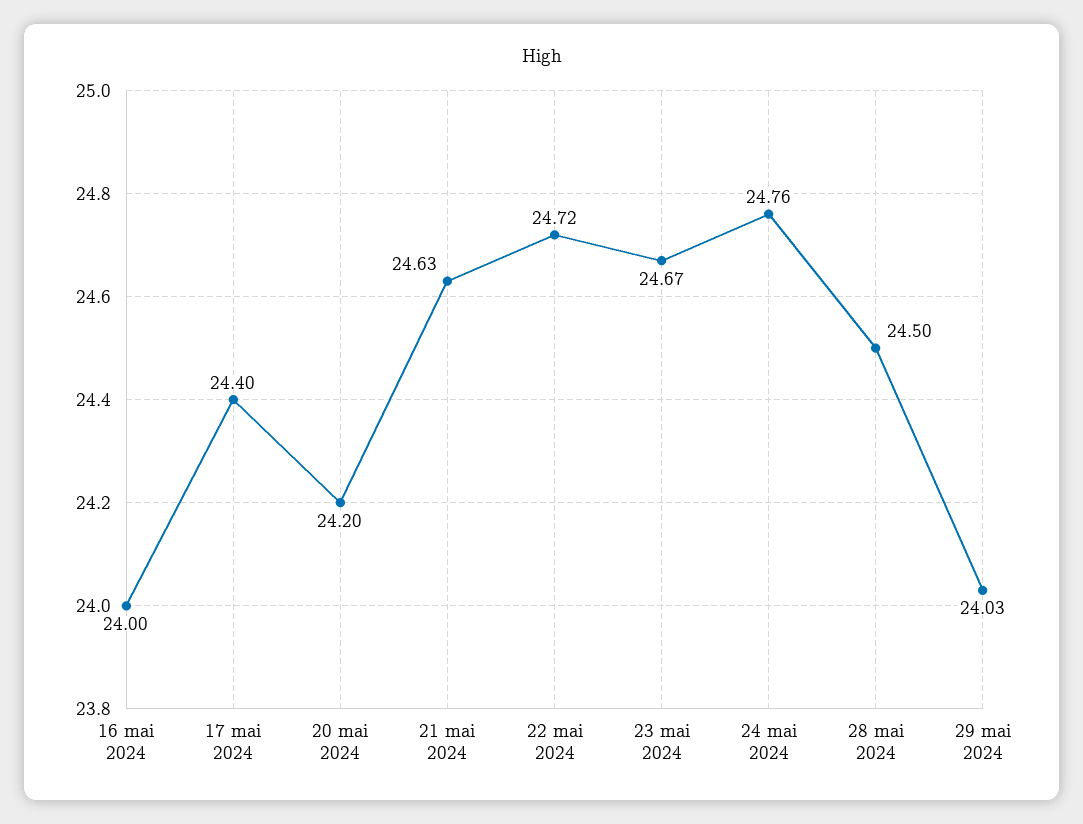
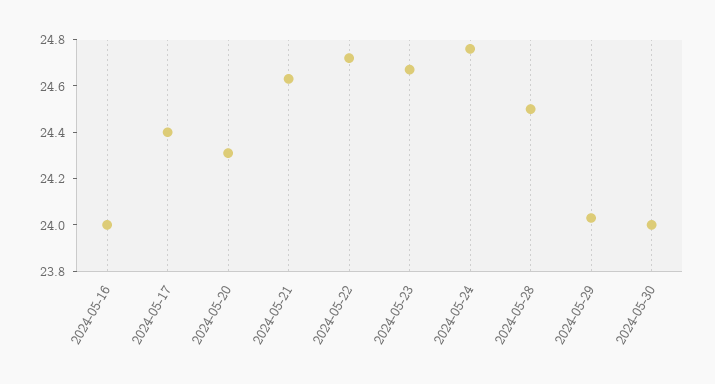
20 mai 2024: 24.2 -> 24.3
2024-05-30: none -> 24

